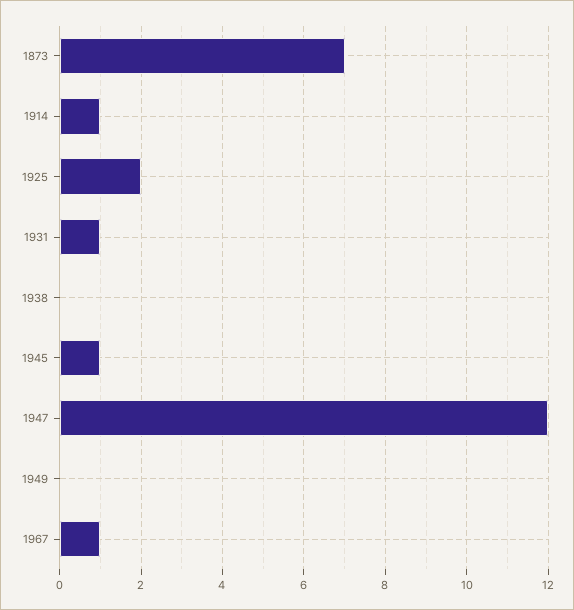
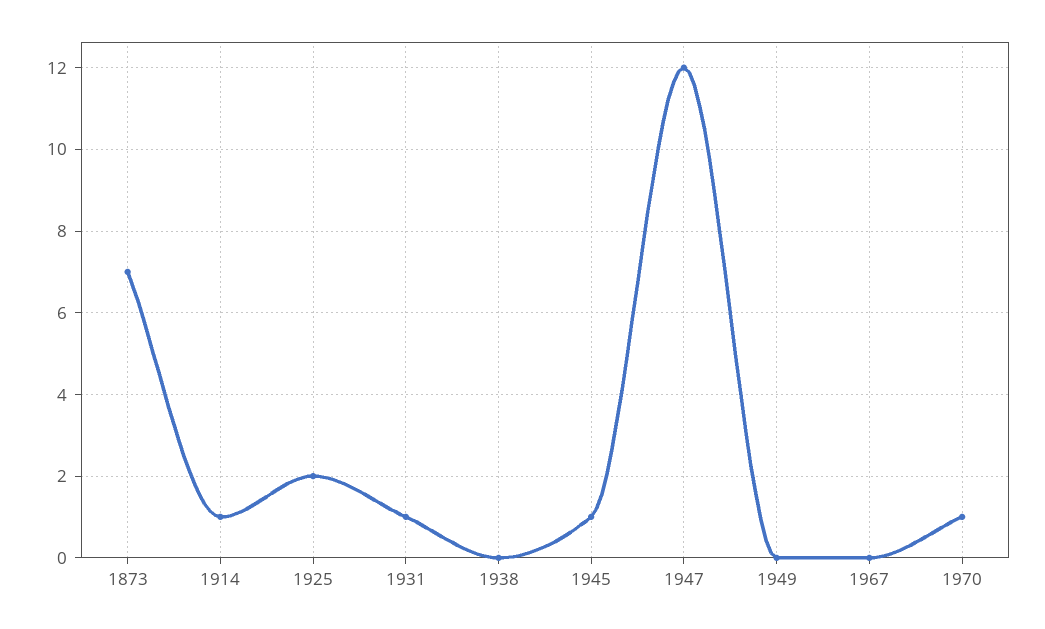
1967: 1 -> 0
1970: none -> 1

